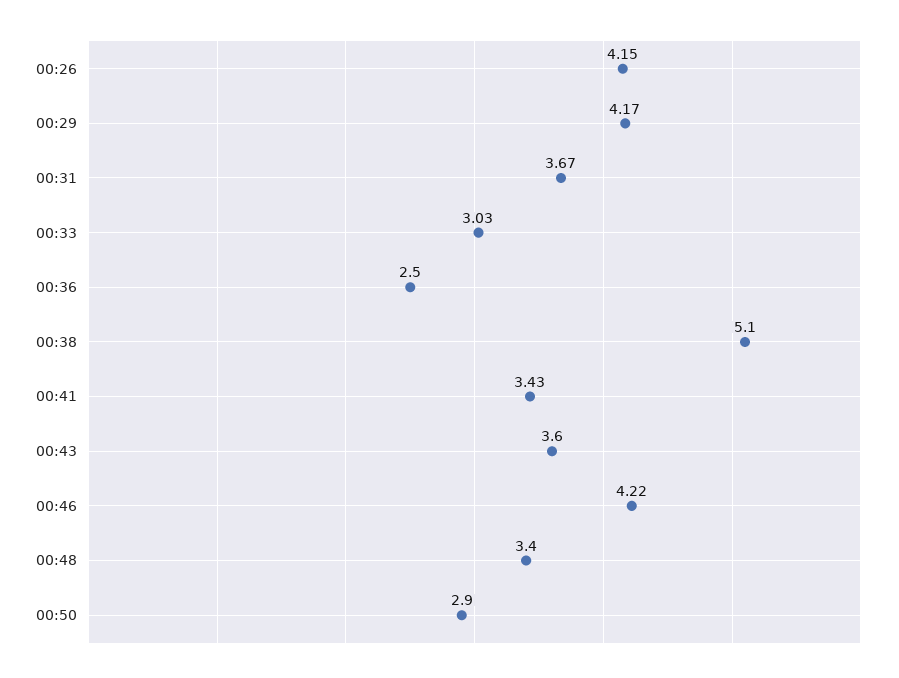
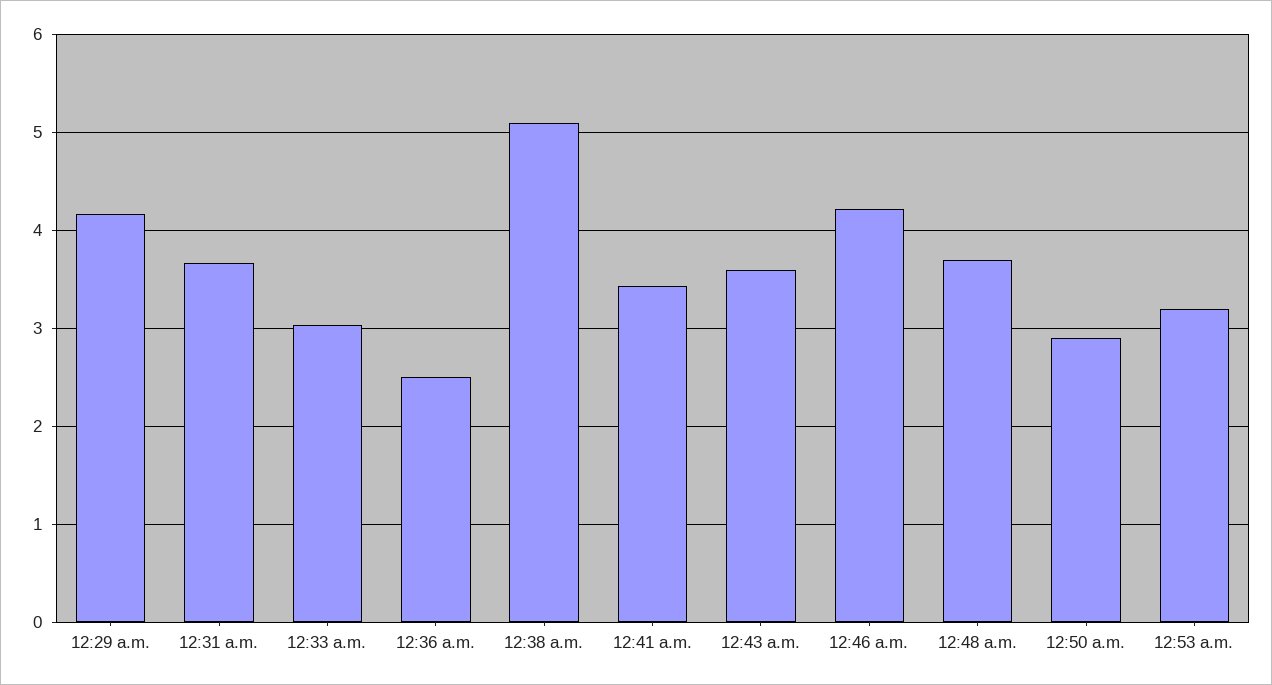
00:26: 4.15 -> none
00:48: 3.4 -> 3.7
12:53 a.m.: none -> 3.2

